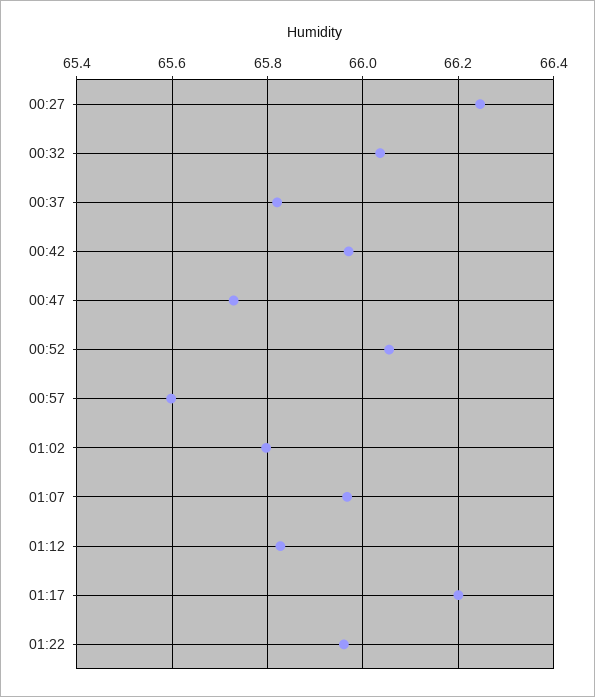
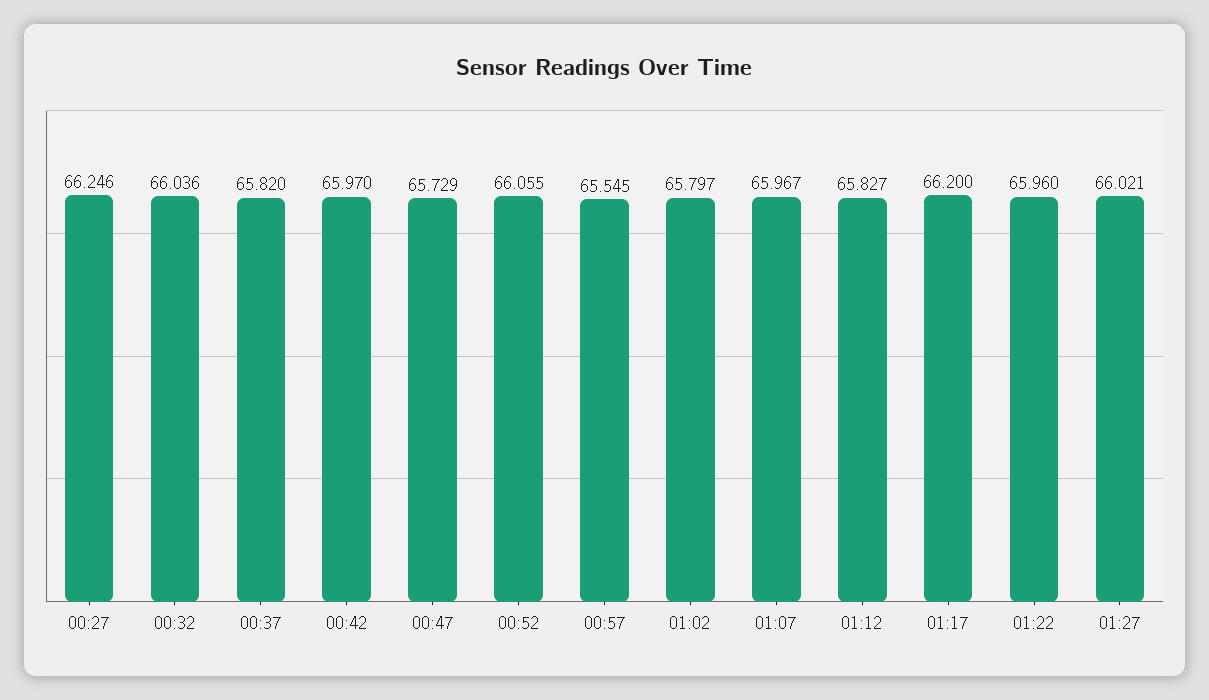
00:57: 65.6 -> 65.545
01:27: none -> 66.021

